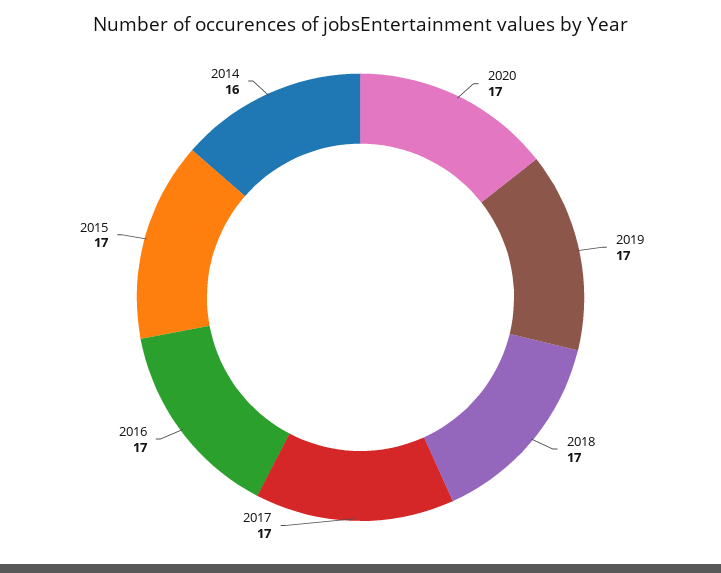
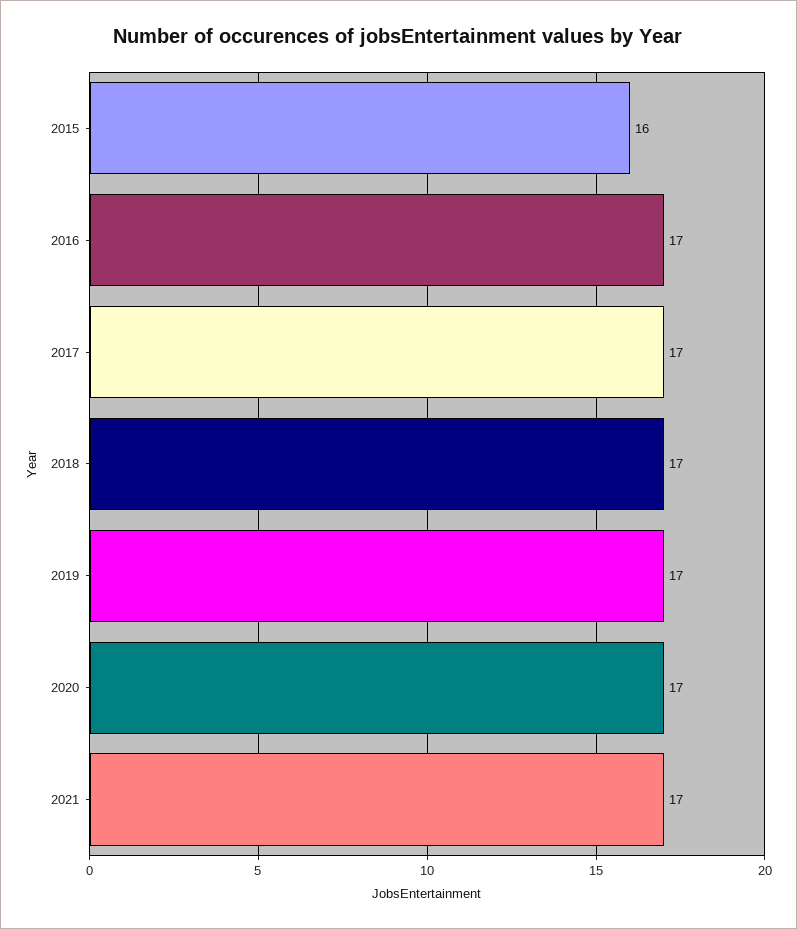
2015: 17 -> 16
2014: 16 -> none
2021: none -> 17

